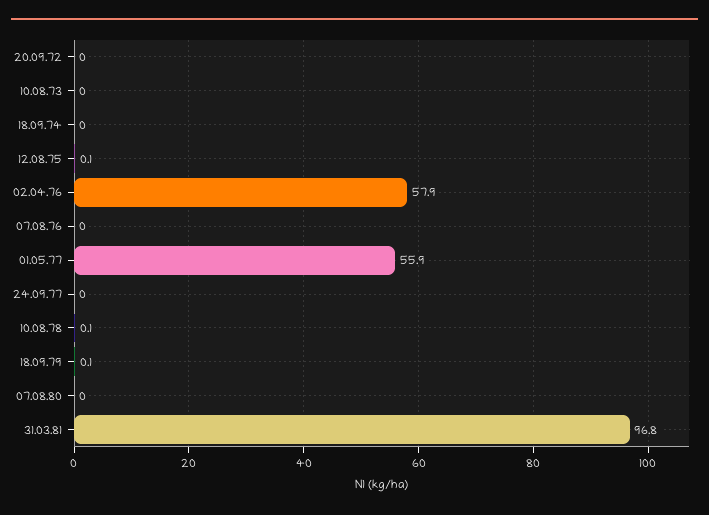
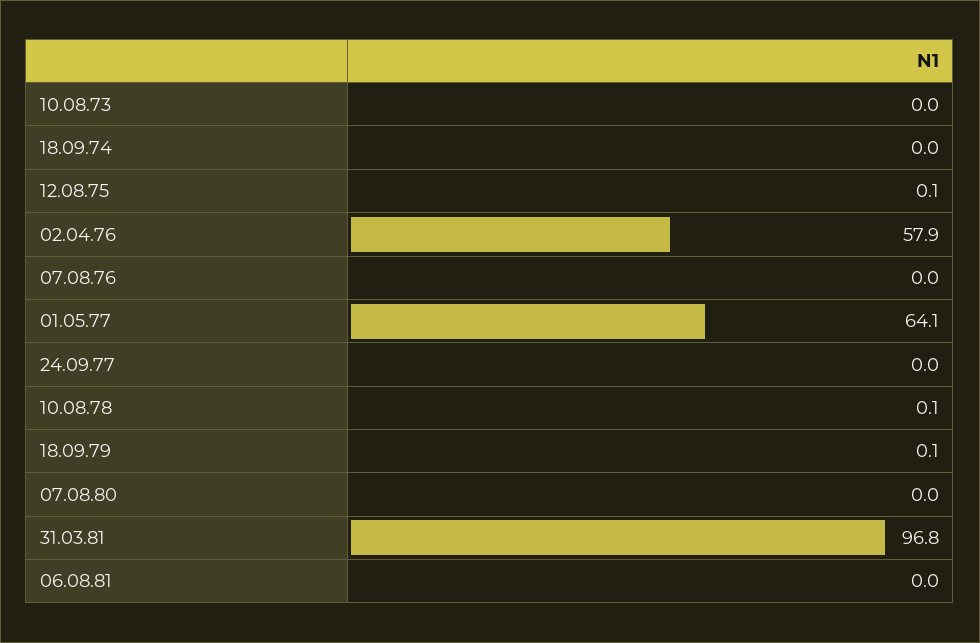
20.09.72: 0 -> none
01.05.77: 55.9 -> 64.1
06.08.81: none -> 0

